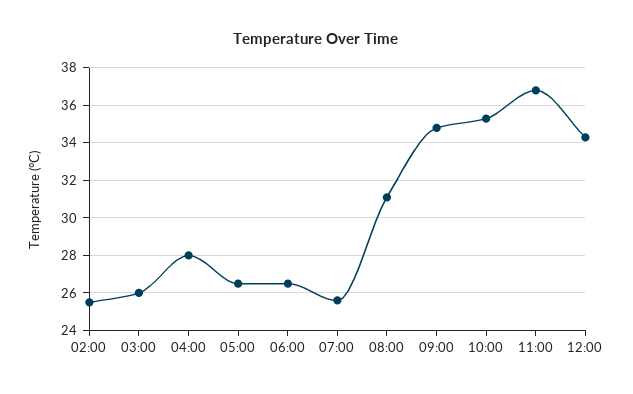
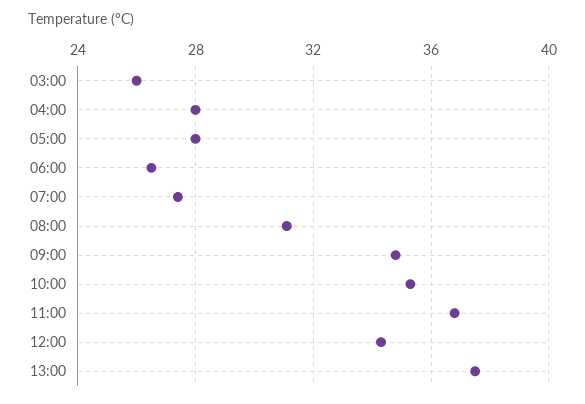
02:00: 25.5 -> none
05:00: 26.5 -> 28
07:00: 25.5 -> 27.5
13:00: none -> 37.5

